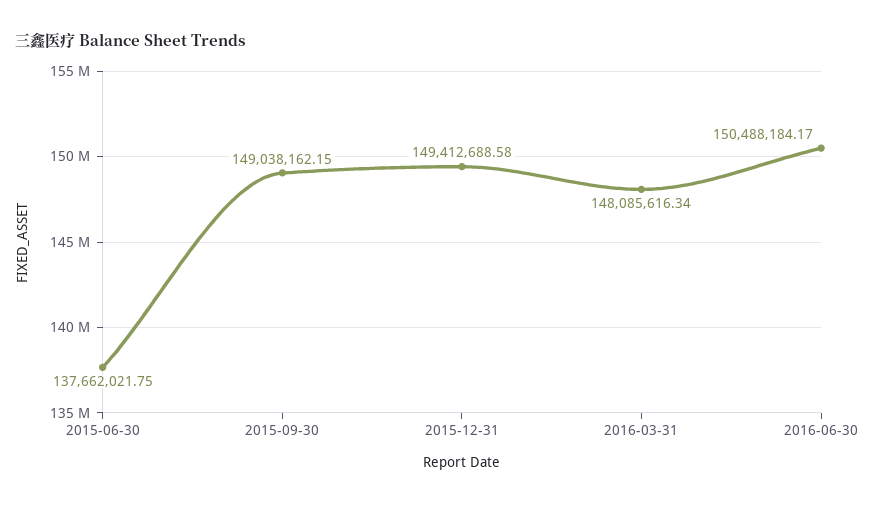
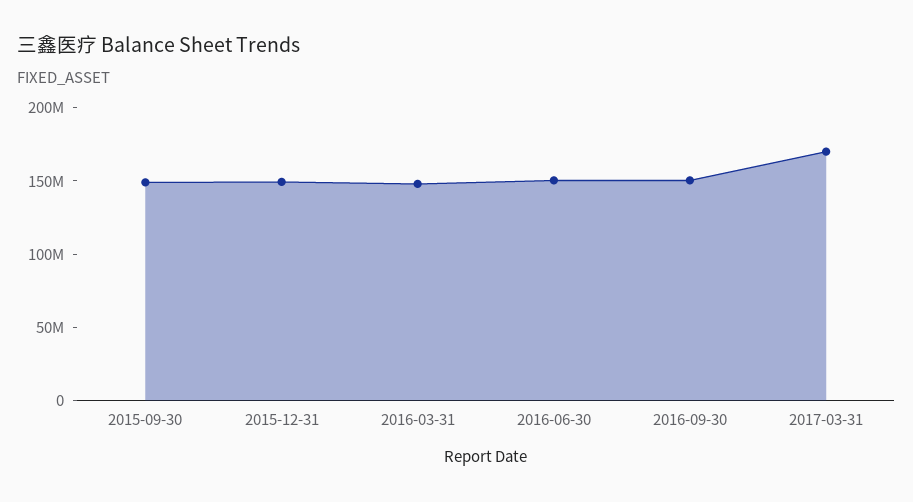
2015-06-30: 137662021.75 -> none
2016-09-30: none -> 150000000
2017-03-31: none -> 170000000

